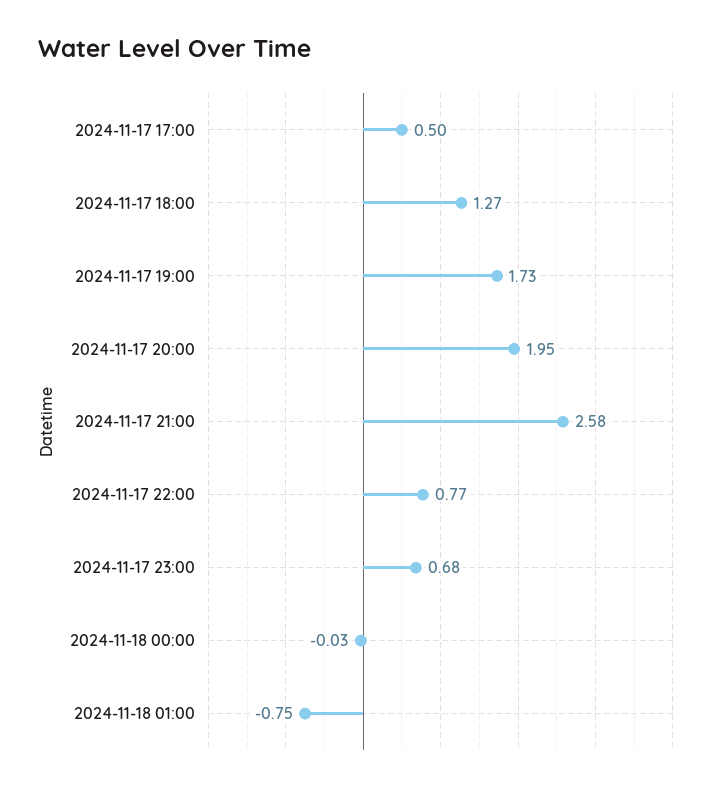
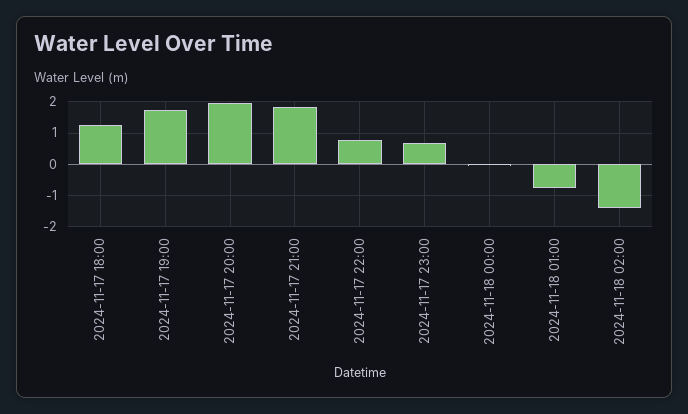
2024-11-17 17:00: 0.5 -> none
2024-11-17 21:00: 2.58 -> 1.8
2024-11-18 02:00: none -> -1.4

